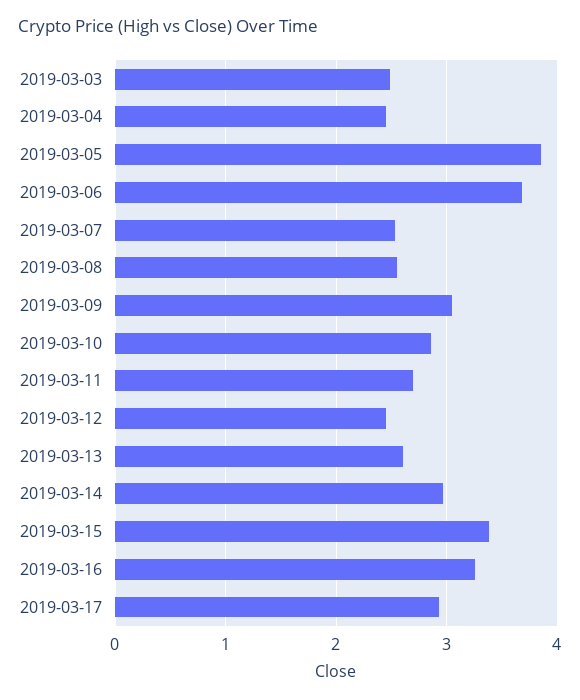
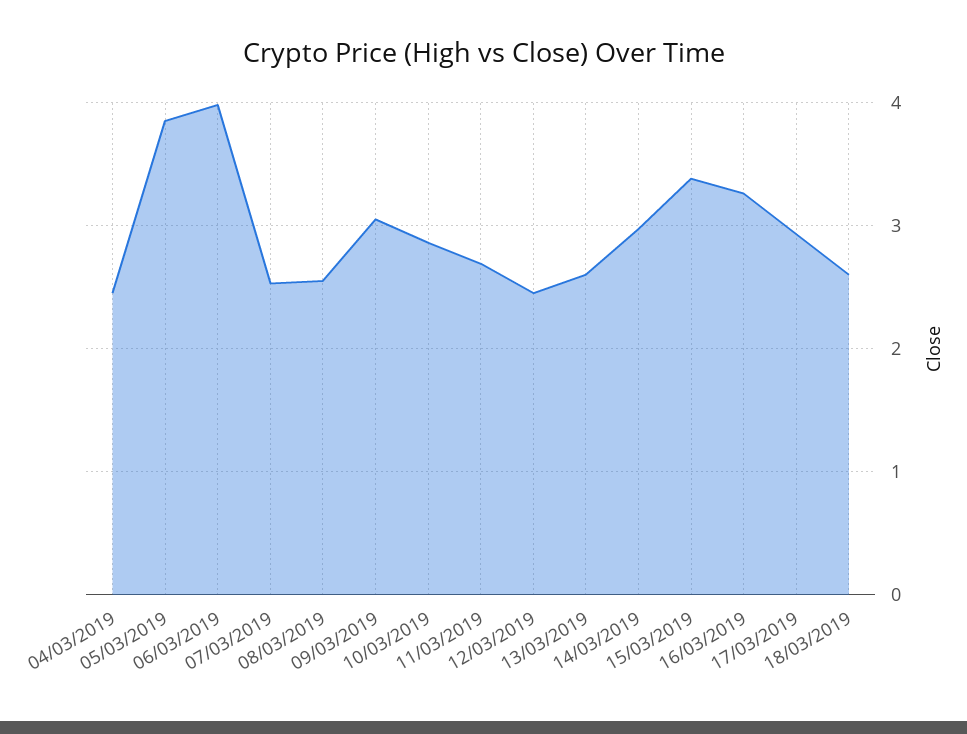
2019-03-03: 2.5 -> none
2019-03-06: 3.7 -> 4
18/03/2019: none -> 2.6

